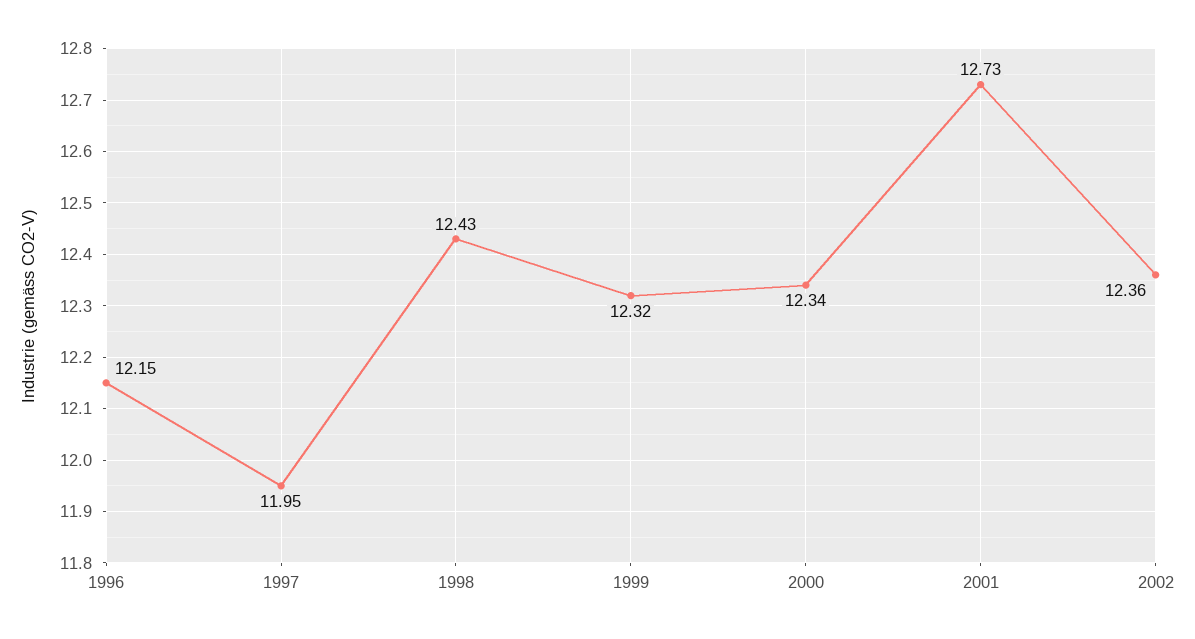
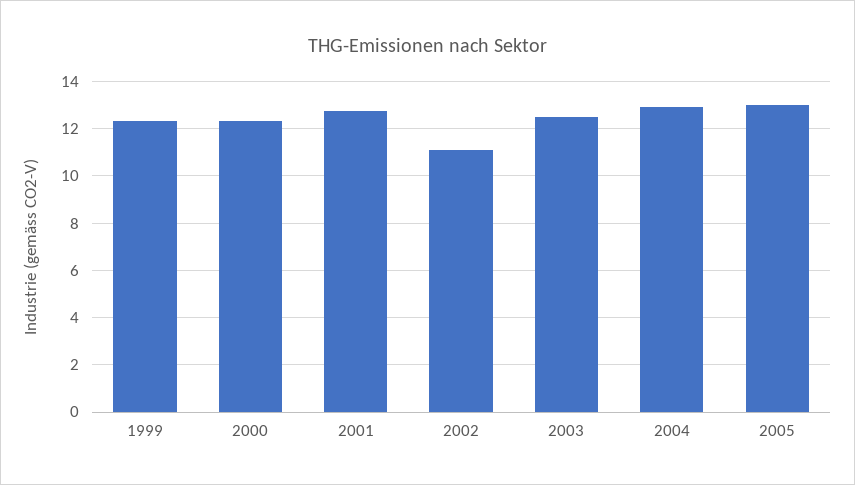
1996: 12.15 -> none
1997: 11.95 -> none
1998: 12.43 -> none
2002: 12.36 -> 11
2003: none -> 12.5
2004: none -> 13
2005: none -> 13

